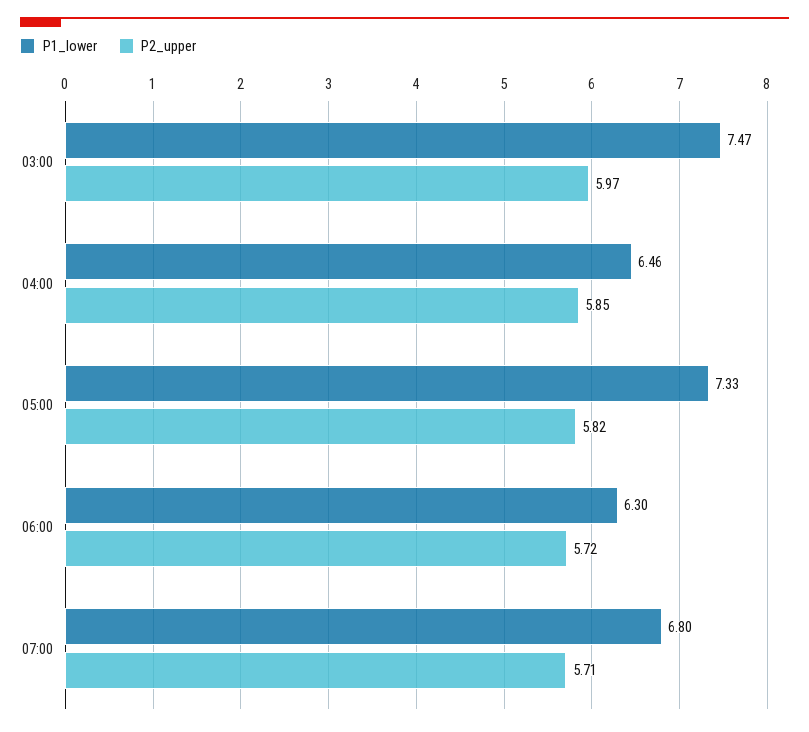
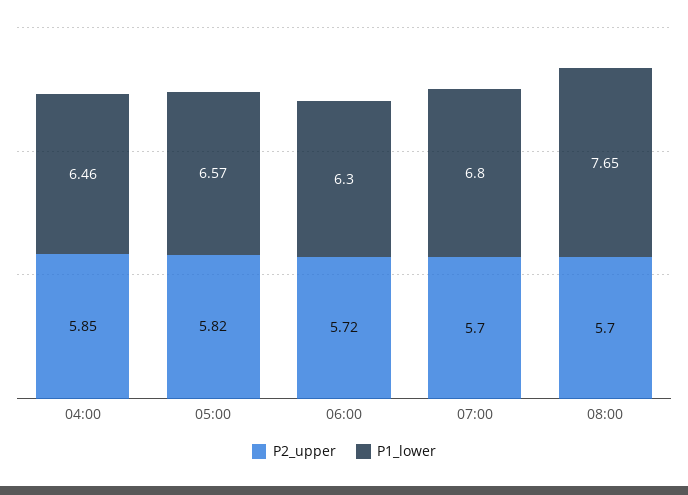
P1_lower, 03:00: 7.47 -> none
P2_upper, 03:00: 5.97 -> none
P1_lower, 05:00: 7.33 -> 6.57
P2_upper, 07:00: 5.71 -> 5.7
P2_upper, 08:00: none -> 5.7
P1_lower, 08:00: none -> 7.65

